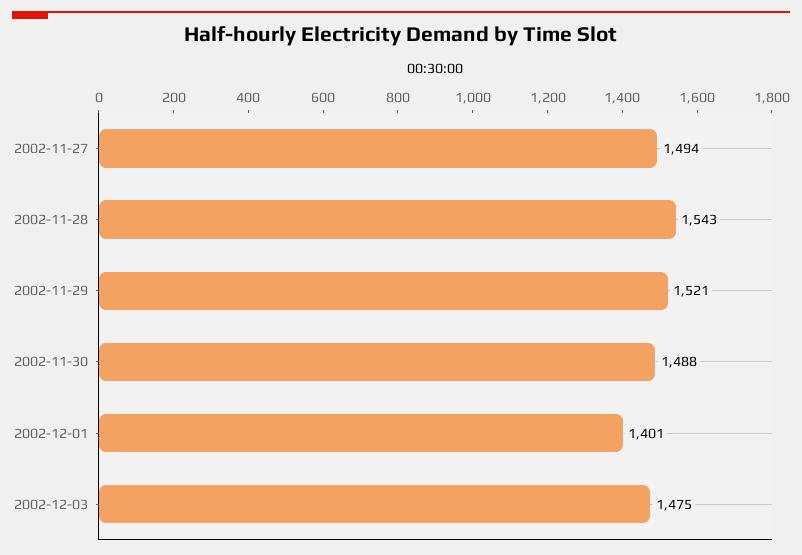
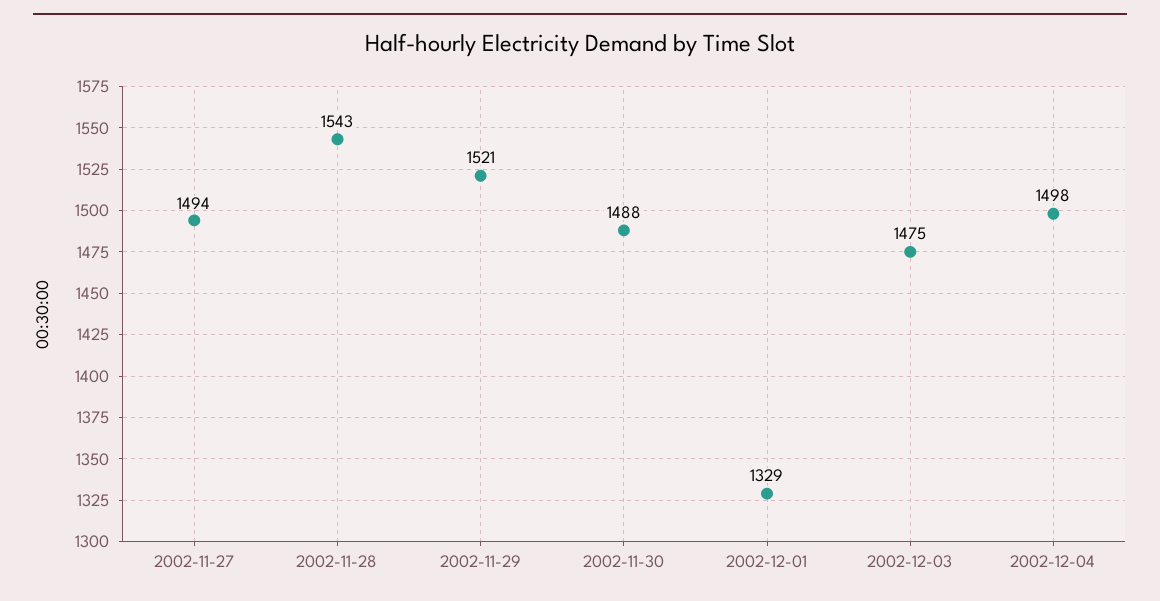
2002-12-01: 1401 -> 1329
2002-12-04: none -> 1498

